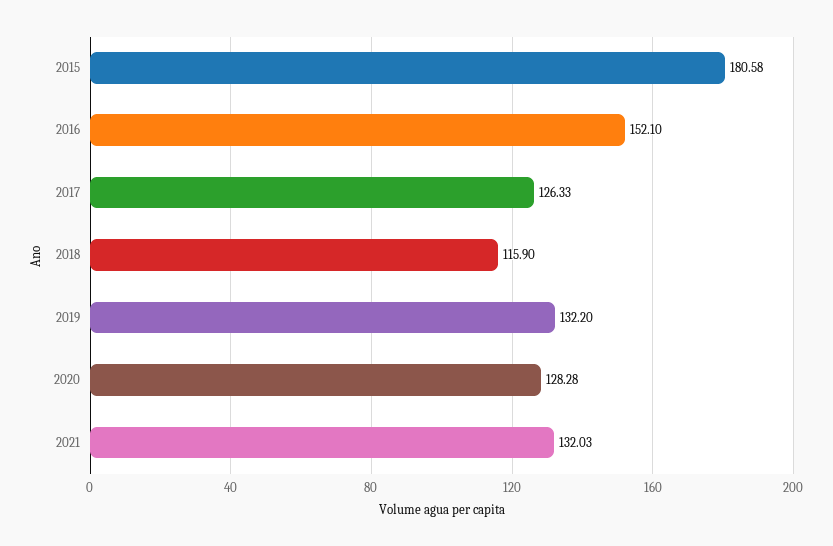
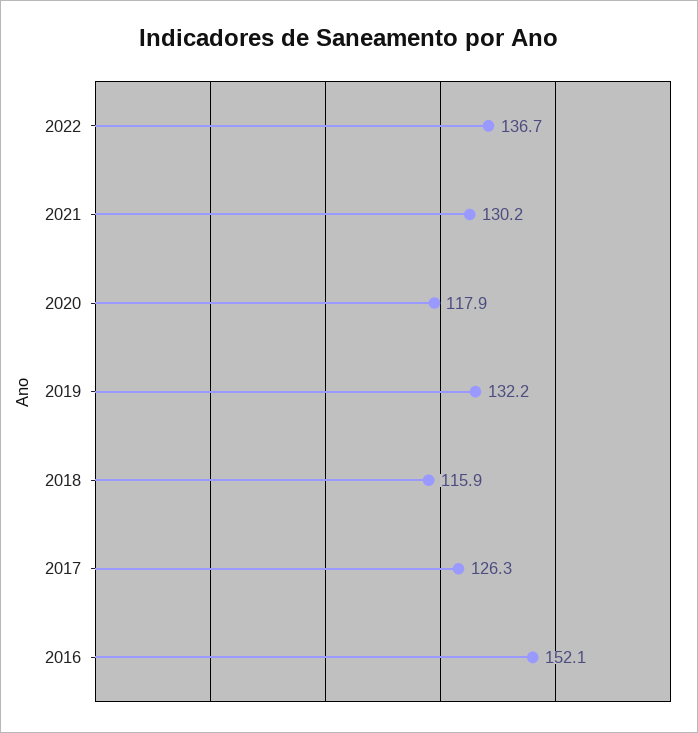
2015: 180.58 -> none
2020: 128.28 -> 117.9
2021: 132.03 -> 130.2
2022: none -> 136.7

